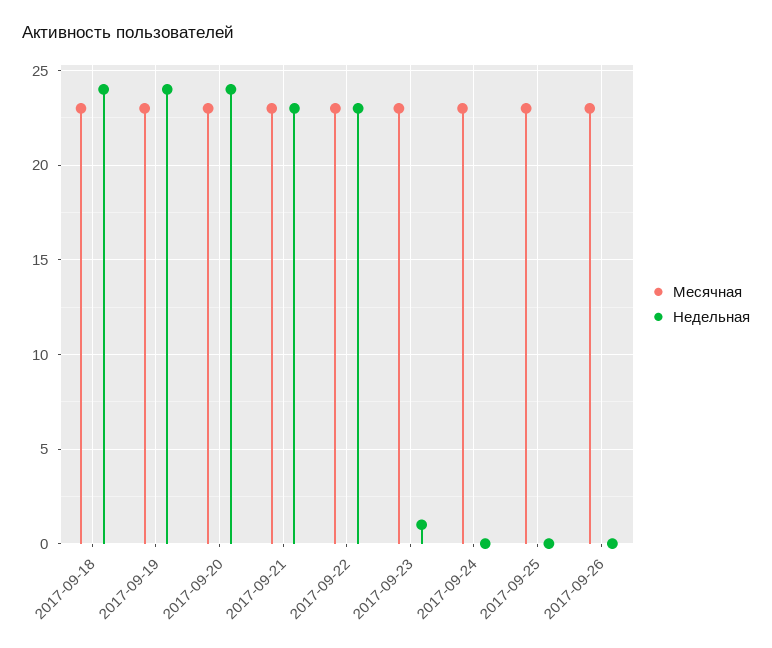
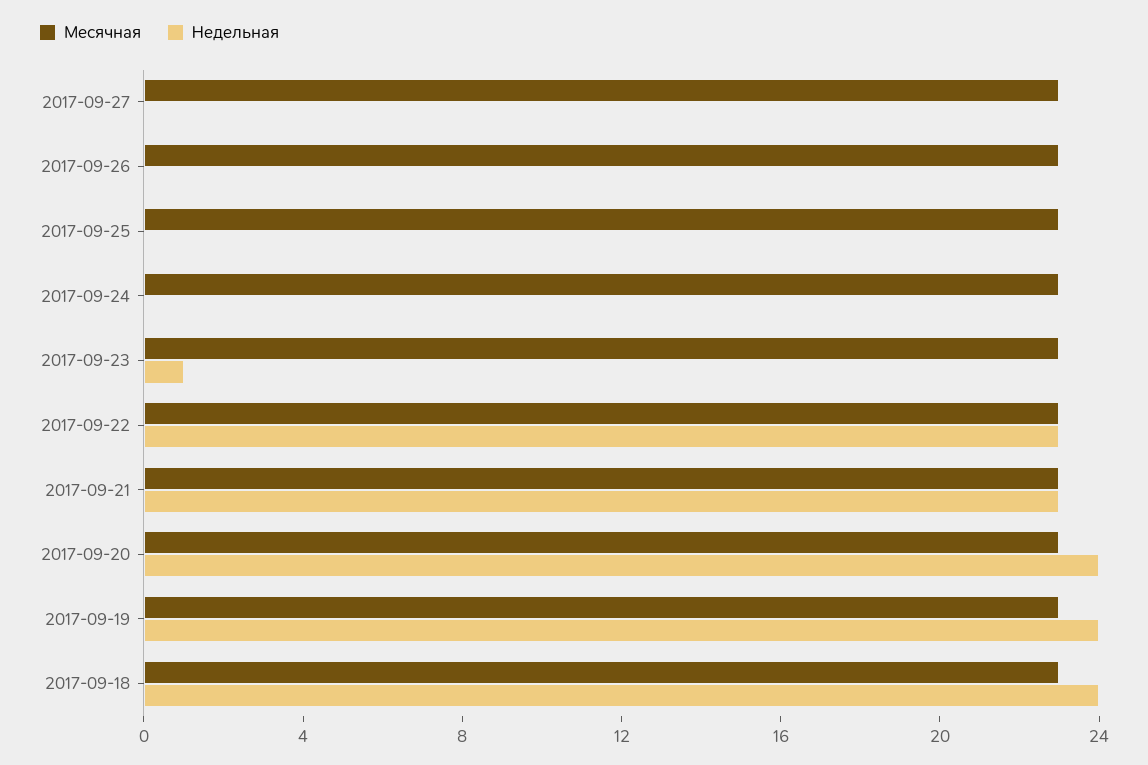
Месячная, 2017-09-27: none -> 23
Недельная, 2017-09-27: none -> 0

